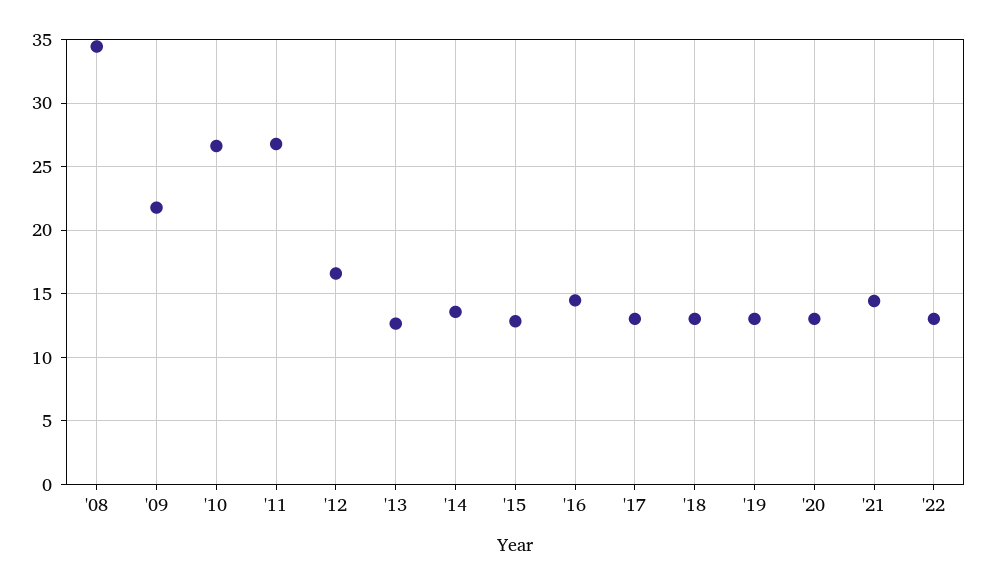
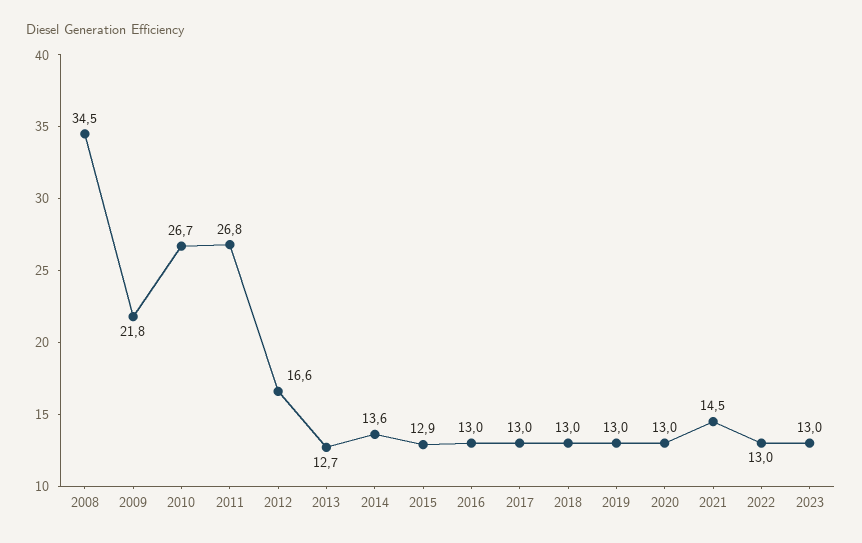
'16: 14.5 -> 13
2023: none -> 13

